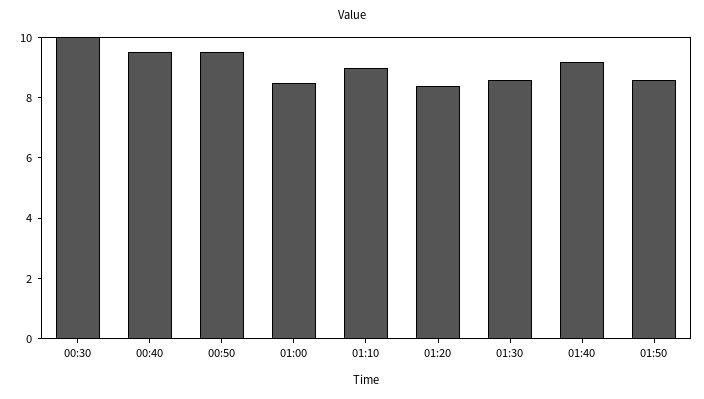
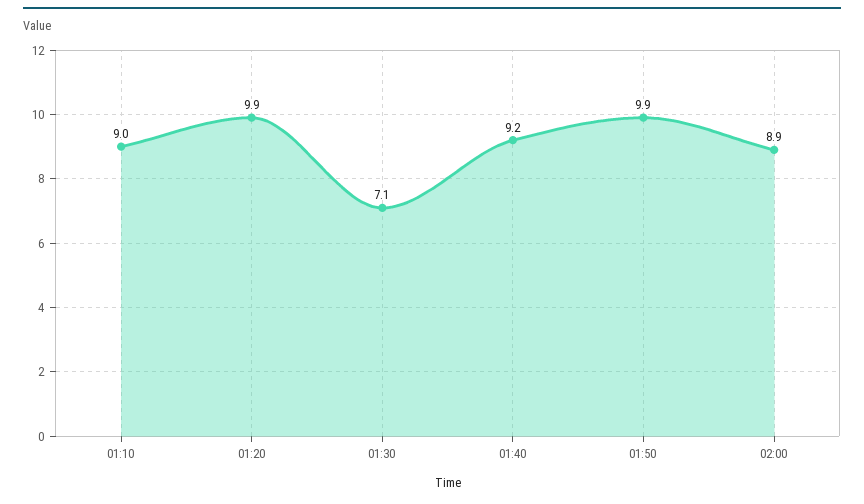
00:30: 10 -> none
00:40: 9.5 -> none
00:50: 9.5 -> none
01:00: 8.5 -> none
01:20: 8.5 -> 9.9
01:30: 8.5 -> 7.1
01:50: 8.5 -> 9.9
02:00: none -> 8.9

